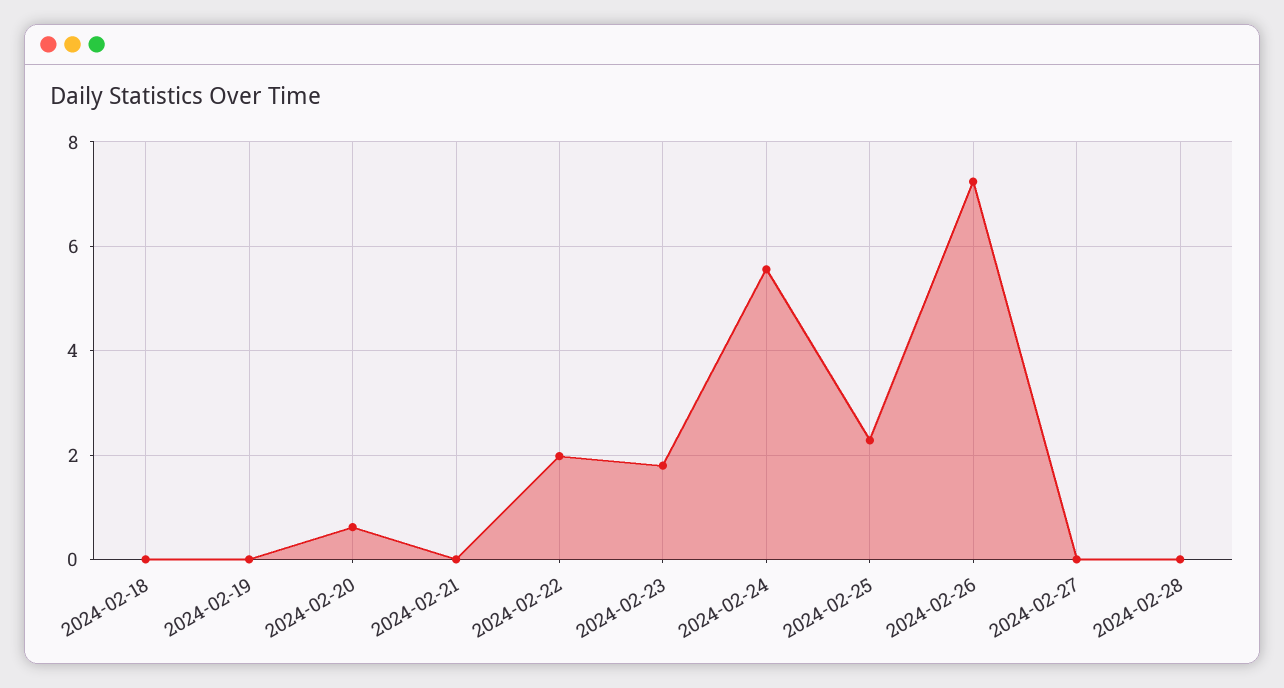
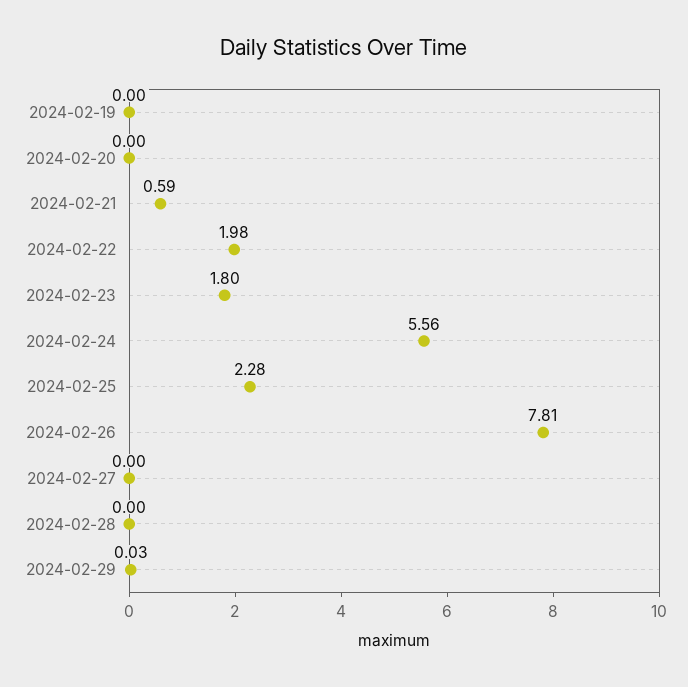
2024-02-18: 0 -> none
2024-02-20: 0.6 -> 0
2024-02-21: 0 -> 0.59
2024-02-26: 7.2 -> 7.81
2024-02-29: none -> 0.03

